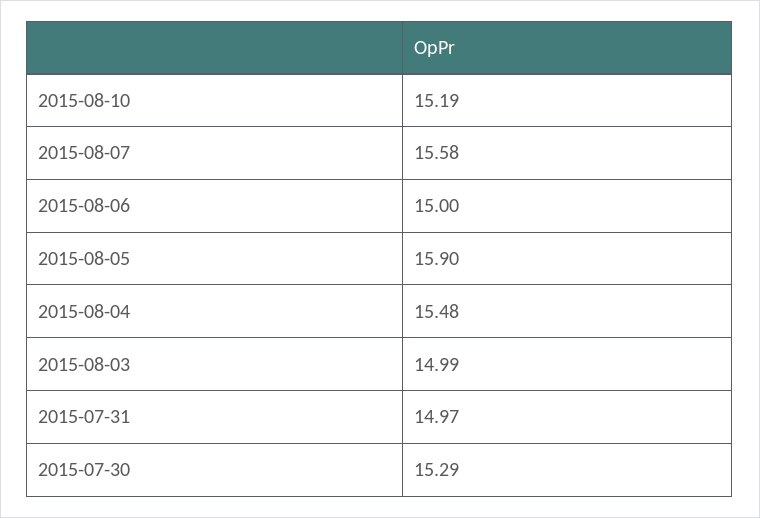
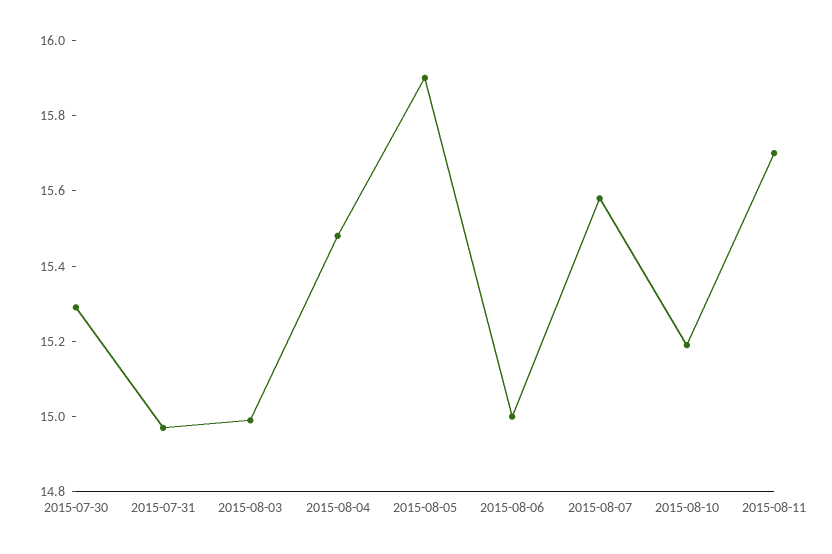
2015-08-11: none -> 15.7

